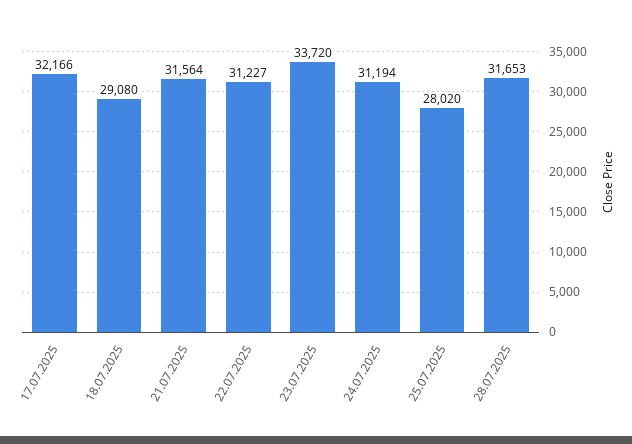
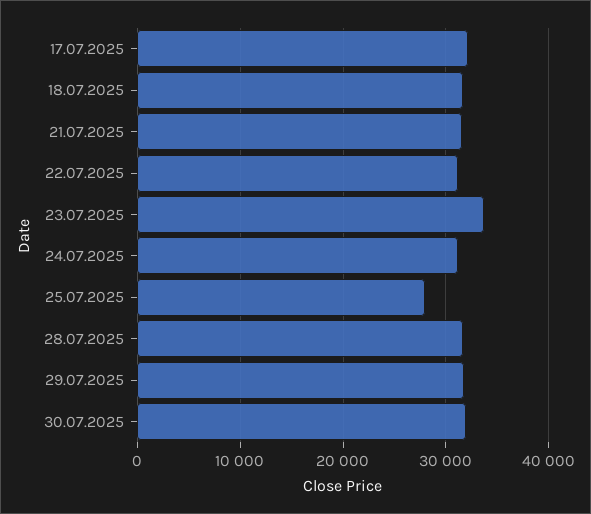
18.07.2025: 29080 -> 32000
29.07.2025: none -> 32000
30.07.2025: none -> 32000

